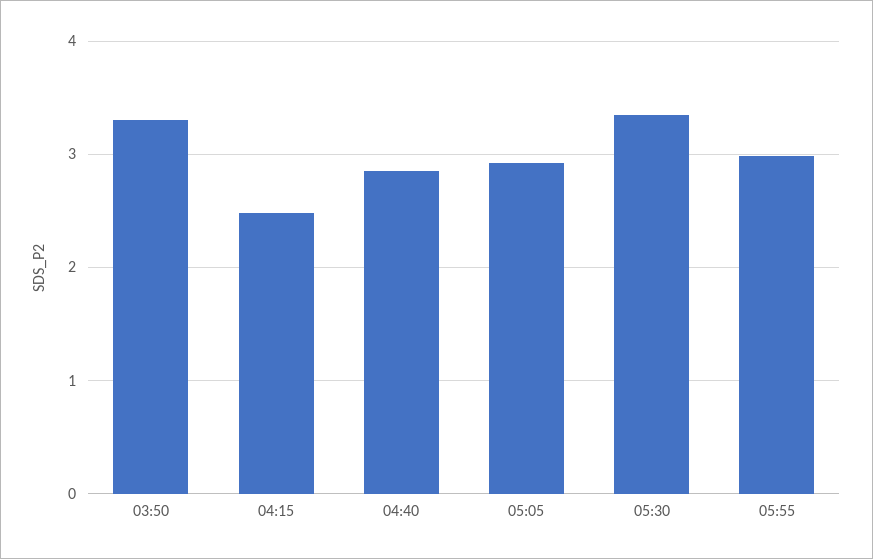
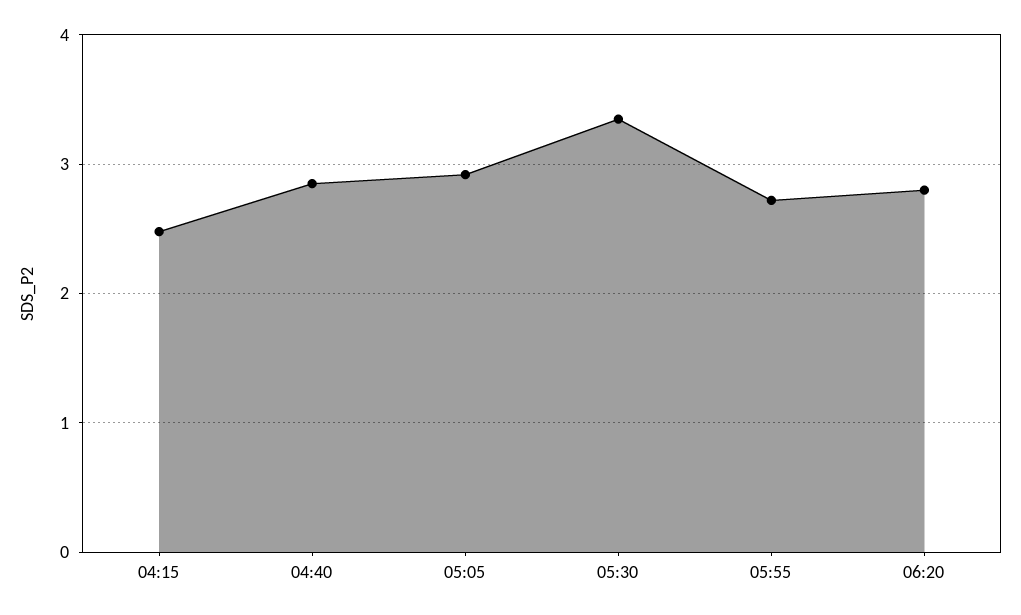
03:50: 3.3 -> none
05:55: 3 -> 2.7
06:20: none -> 2.8

